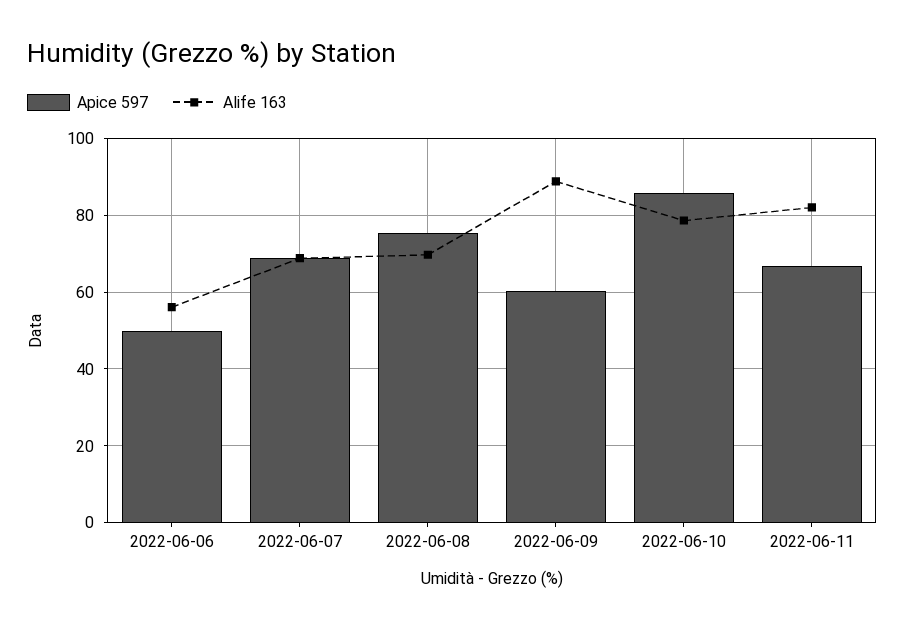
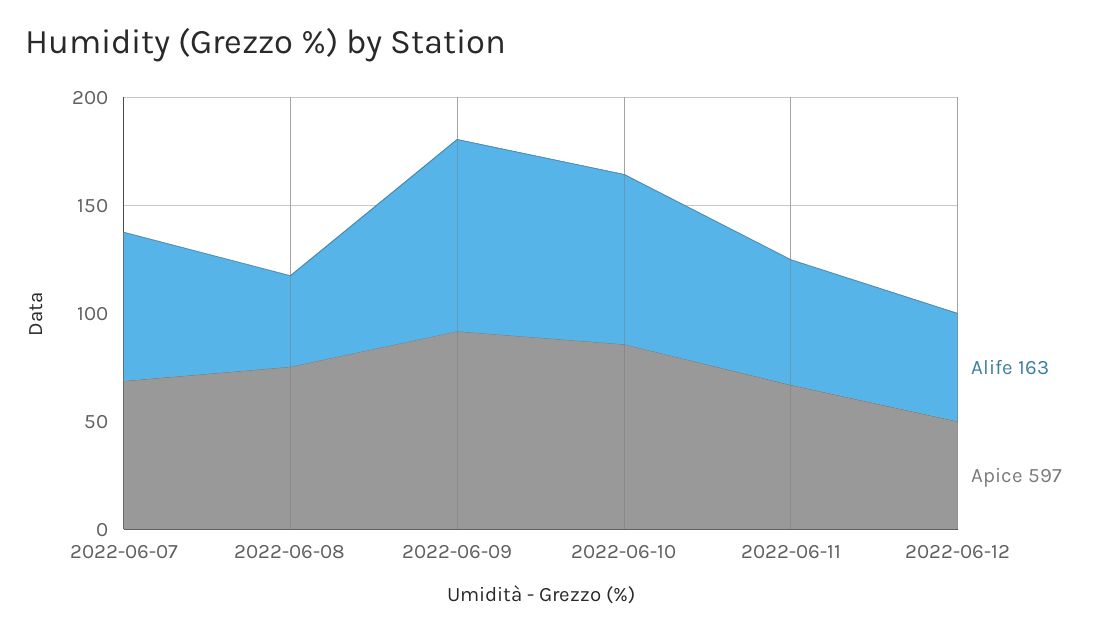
Apice 597, 2022-06-06: 50 -> none
Alife 163, 2022-06-06: 56 -> none
Alife 163, 2022-06-08: 70 -> 40
Apice 597, 2022-06-09: 60 -> 90
Alife 163, 2022-06-11: 82 -> 60
Alife 163, 2022-06-12: none -> 50
Apice 597, 2022-06-12: none -> 50

